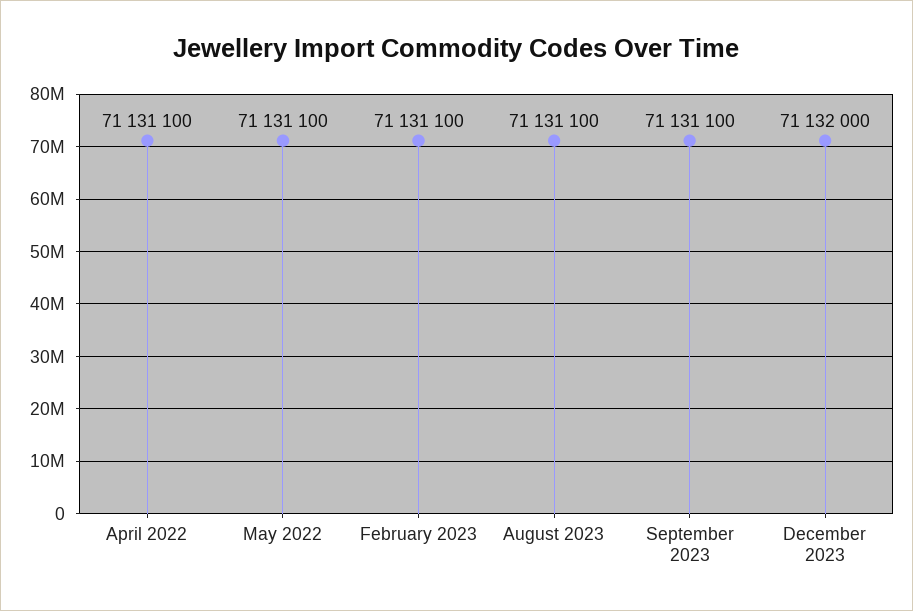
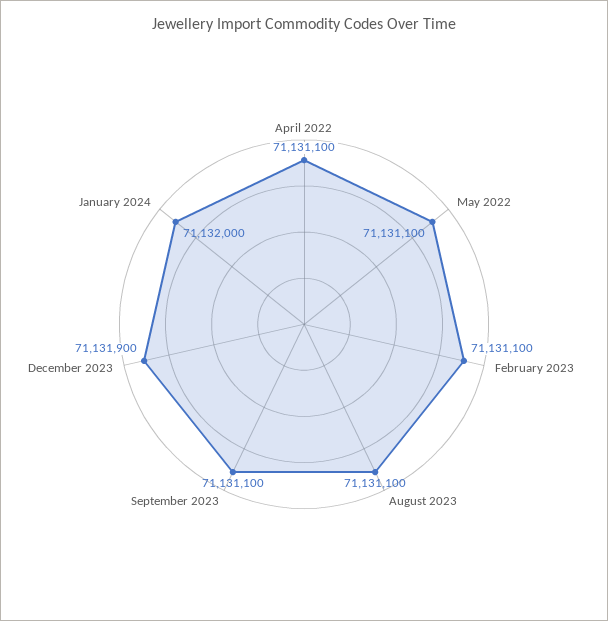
December 2023: 71132000 -> 71131900
January 2024: none -> 71132000

